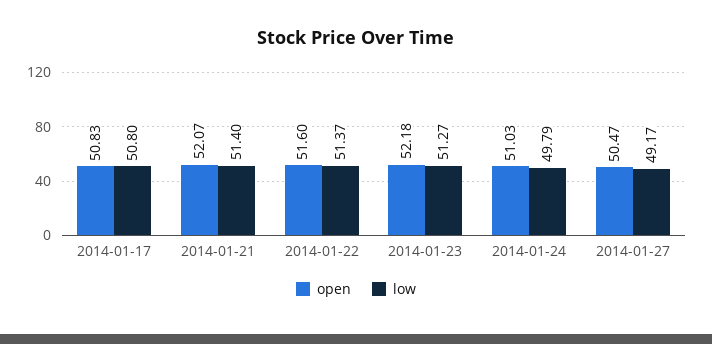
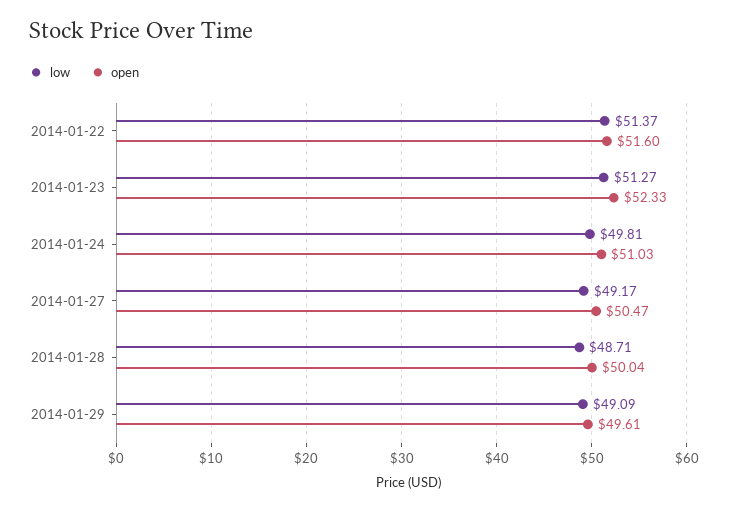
open, 2014-01-17: 50.83 -> none
low, 2014-01-17: 50.8 -> none
open, 2014-01-21: 52.07 -> none
low, 2014-01-21: 51.4 -> none
open, 2014-01-23: 52.18 -> 52.33
low, 2014-01-24: 49.79 -> 49.81
low, 2014-01-28: none -> 48.71
open, 2014-01-28: none -> 50.04
low, 2014-01-29: none -> 49.09
open, 2014-01-29: none -> 49.61

